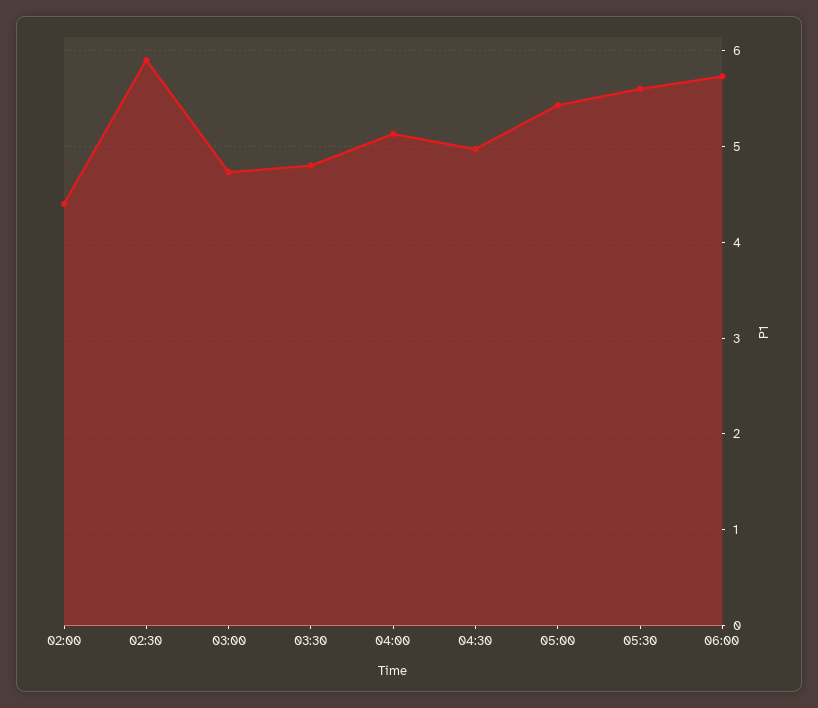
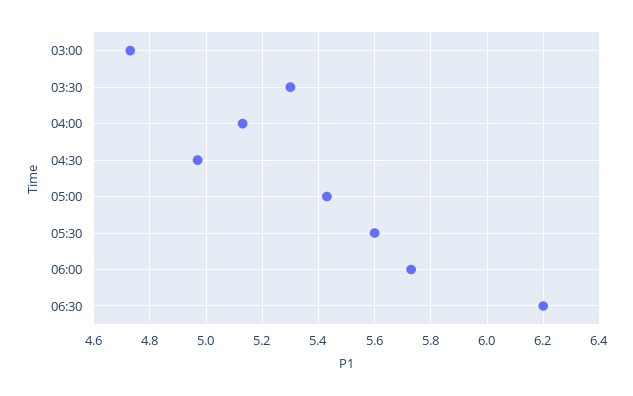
02:00: 4.4 -> none
02:30: 5.9 -> none
03:30: 4.8 -> 5.3
06:30: none -> 6.2

